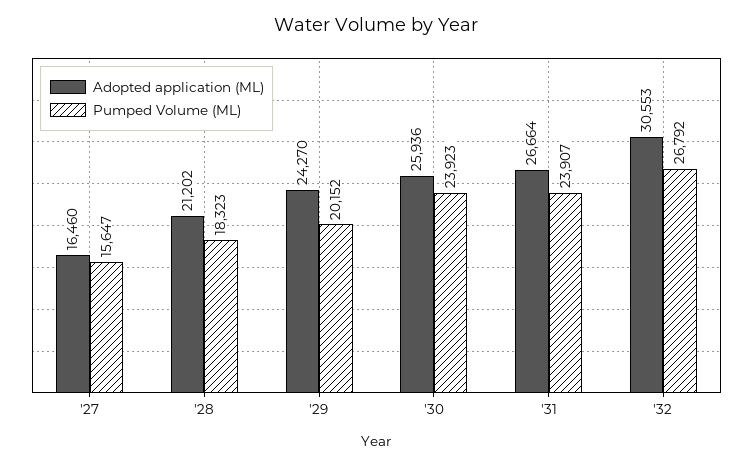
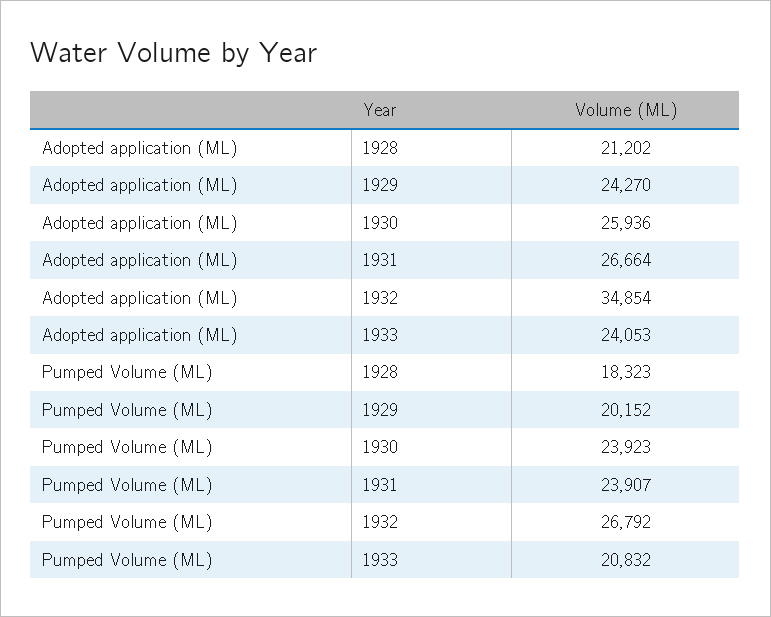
Adopted application (ML), '27: 16460 -> none
Pumped Volume (ML), '27: 15647 -> none
Adopted application (ML), '32: 30553 -> 34854
Adopted application (ML), 1933: none -> 24053
Pumped Volume (ML), 1933: none -> 20832

